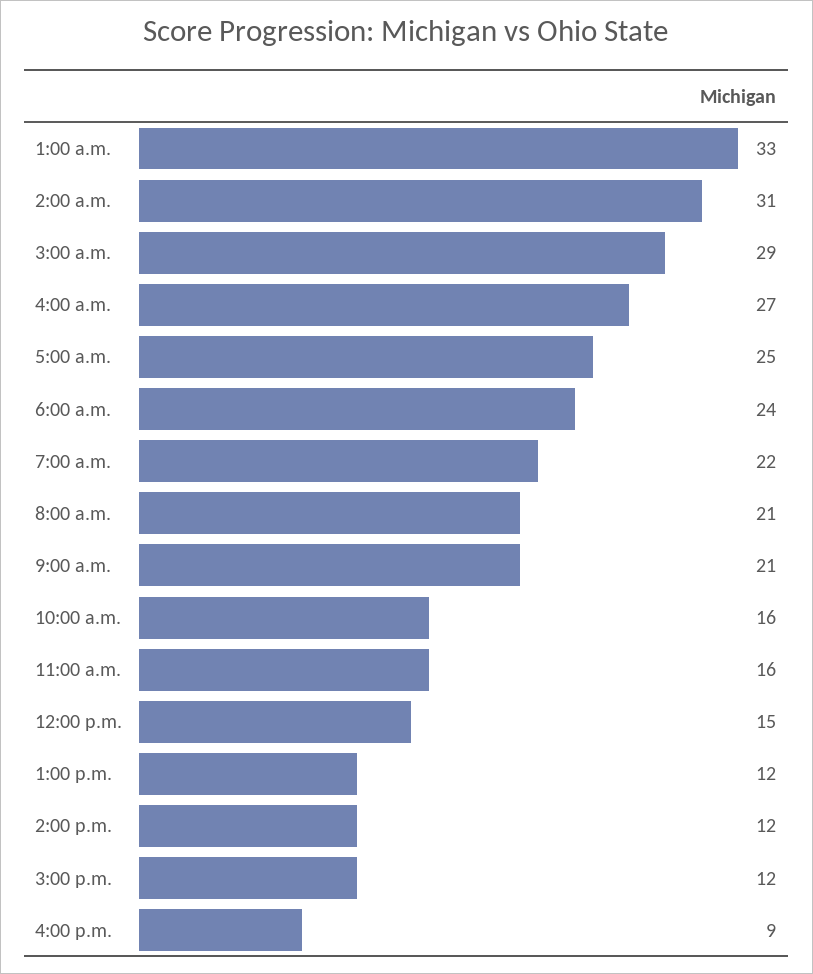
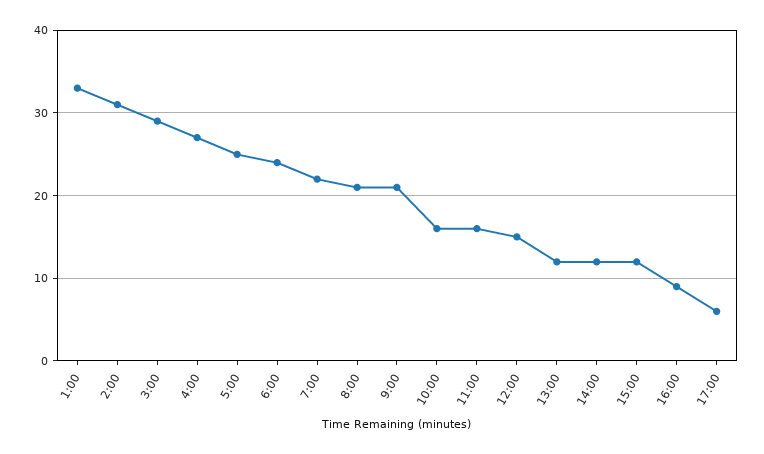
17:00: none -> 6

